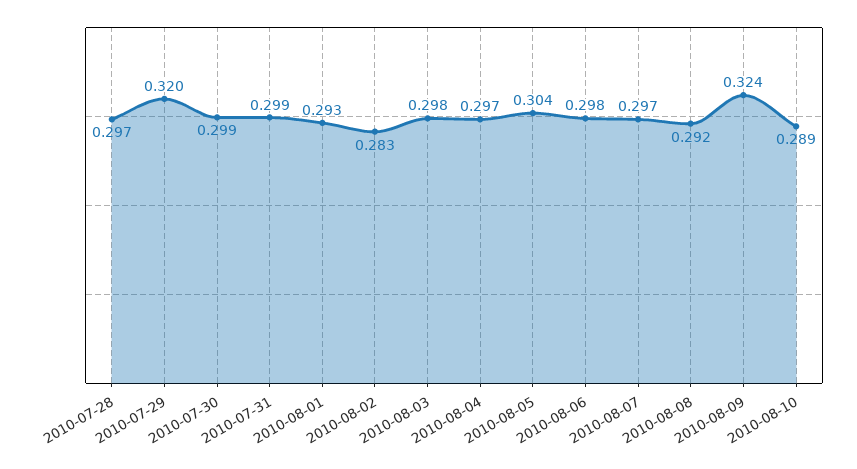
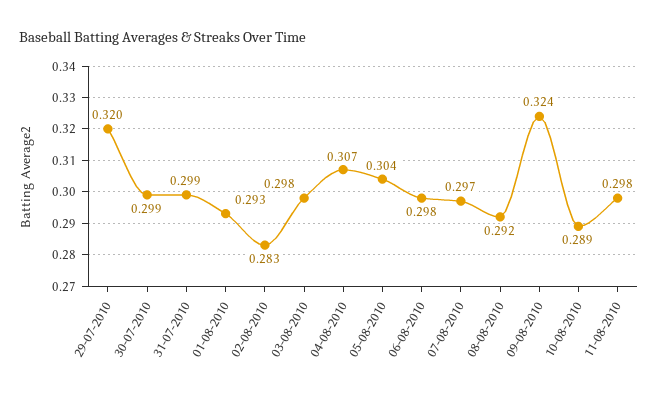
2010-07-28: 0.297 -> none
2010-08-04: 0.297 -> 0.307
11-08-2010: none -> 0.298

